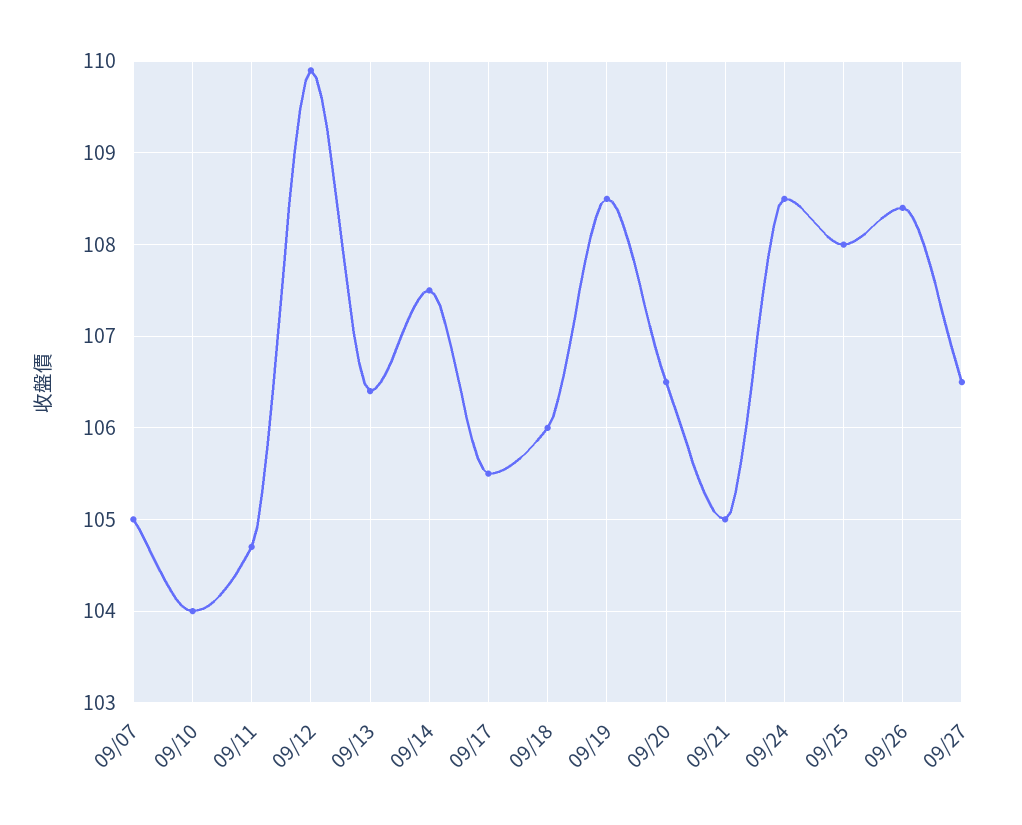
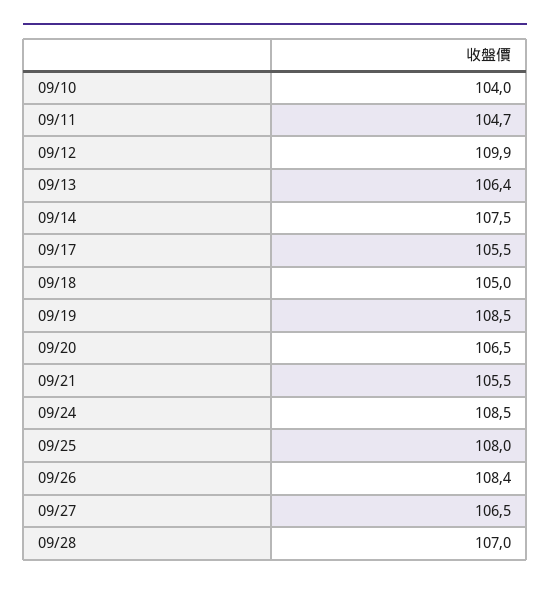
09/07: 105 -> none
09/18: 106 -> 105
09/21: 105 -> 105.5
09/28: none -> 107

